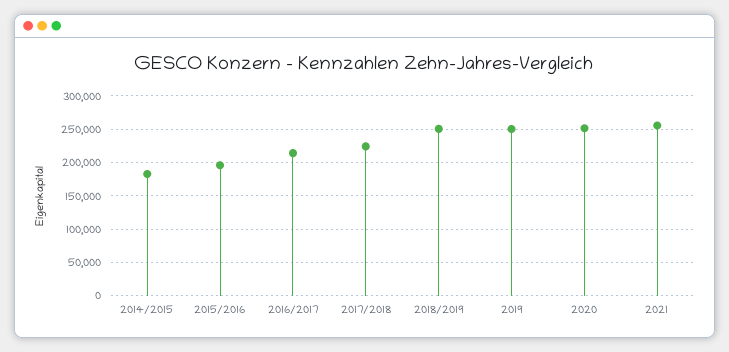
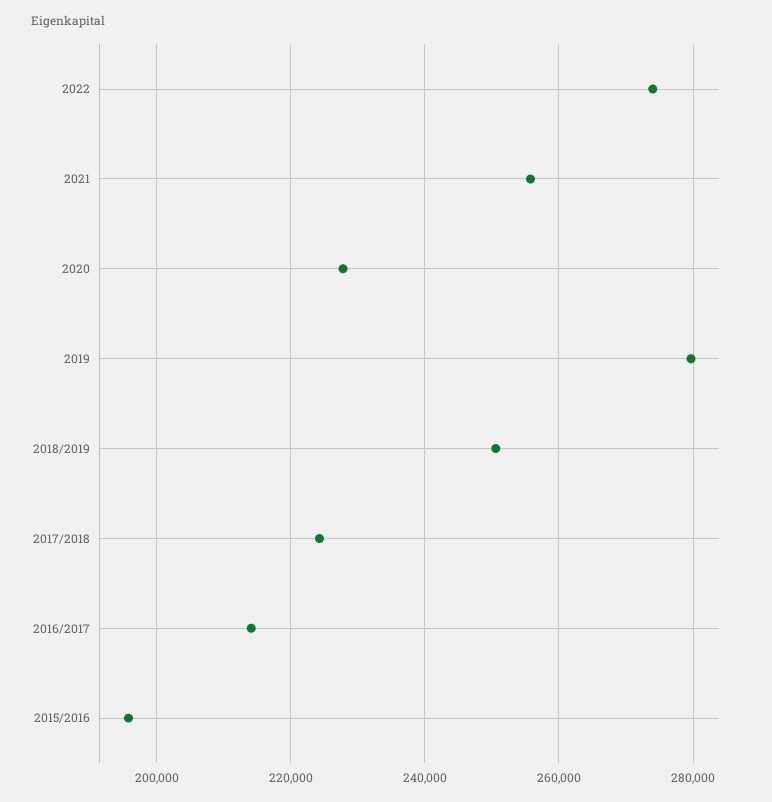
2014/2015: 180000 -> none
2019: 250000 -> 280000
2020: 250000 -> 228000
2022: none -> 274000

